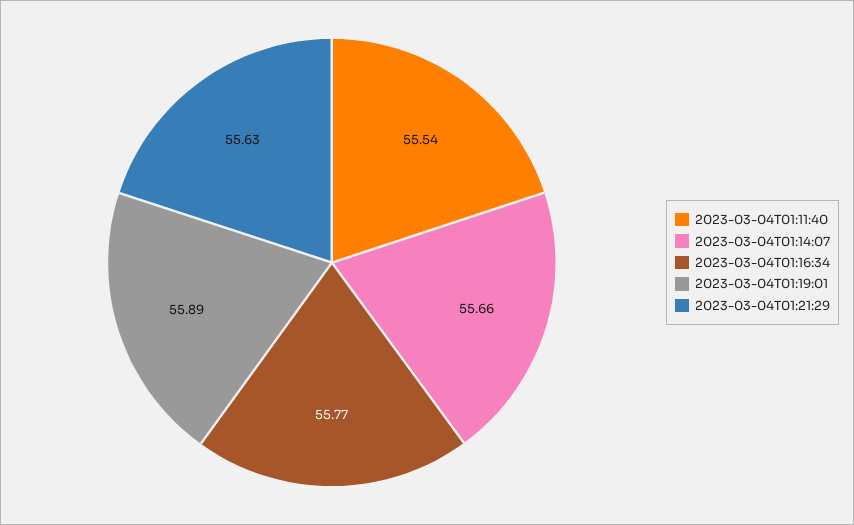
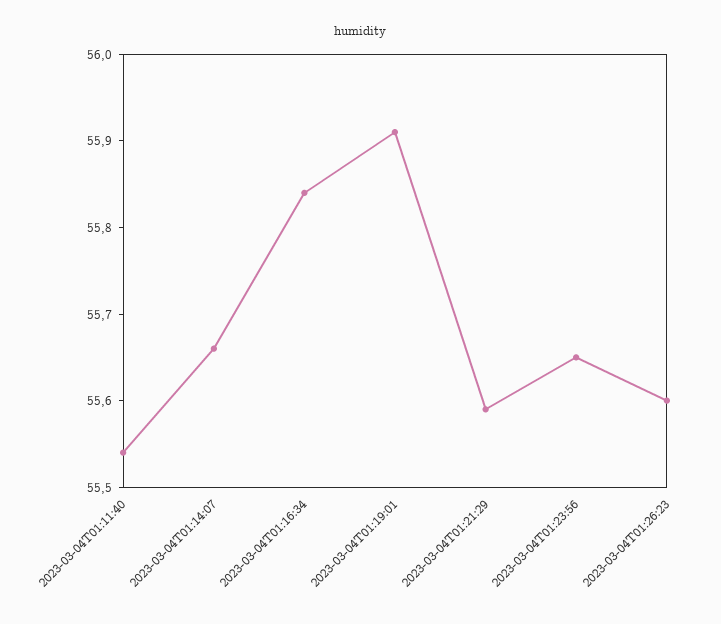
2023-03-04T01:16:34: 55.77 -> 55.84
2023-03-04T01:19:01: 55.89 -> 55.91
2023-03-04T01:21:29: 55.63 -> 55.59
2023-03-04T01:23:56: none -> 55.65
2023-03-04T01:26:23: none -> 55.6

